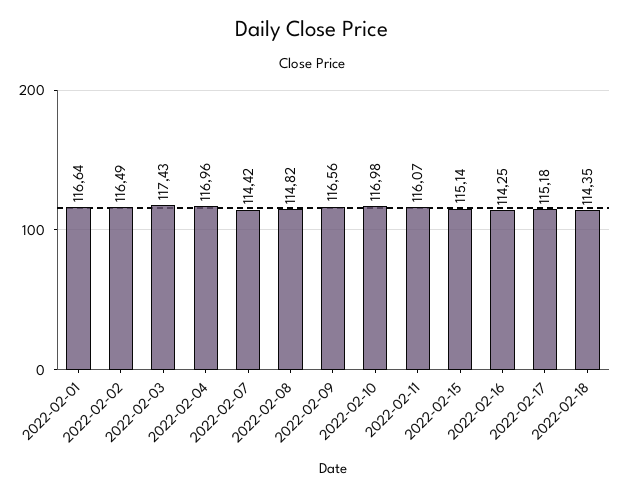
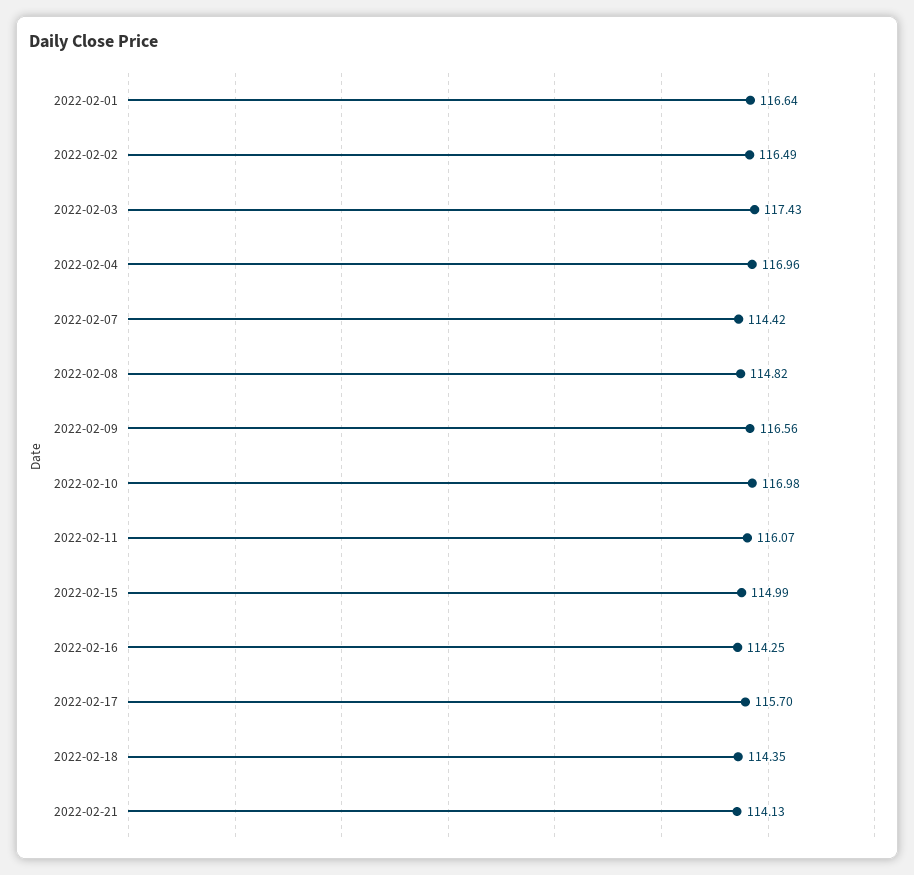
2022-02-15: 115.14 -> 114.99
2022-02-17: 115.18 -> 115.7
2022-02-21: none -> 114.13

